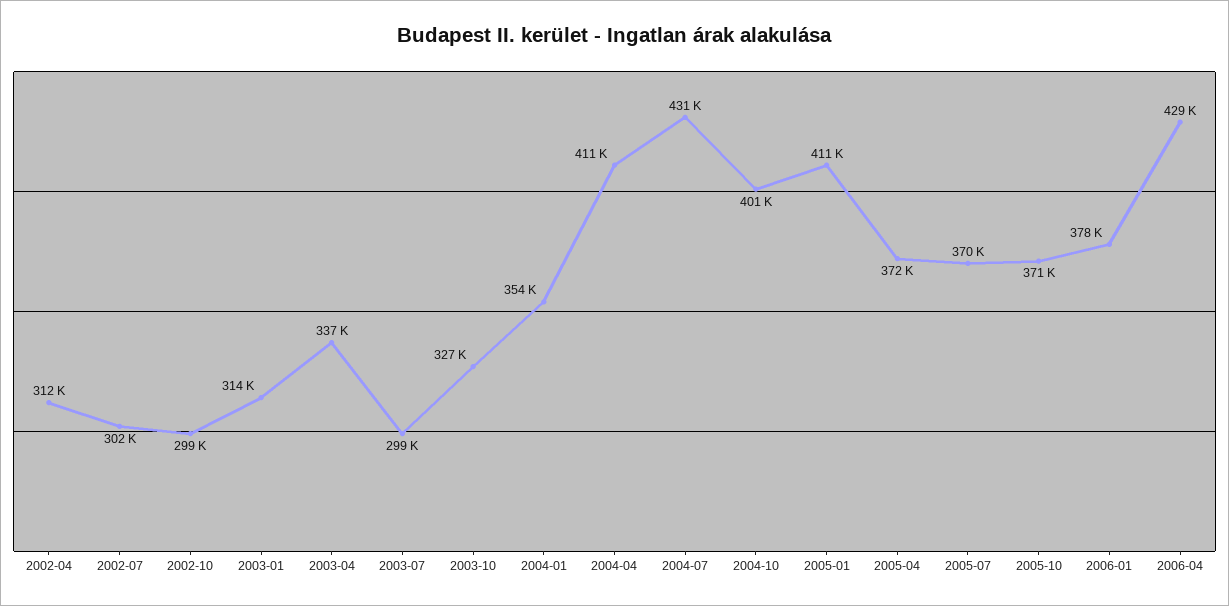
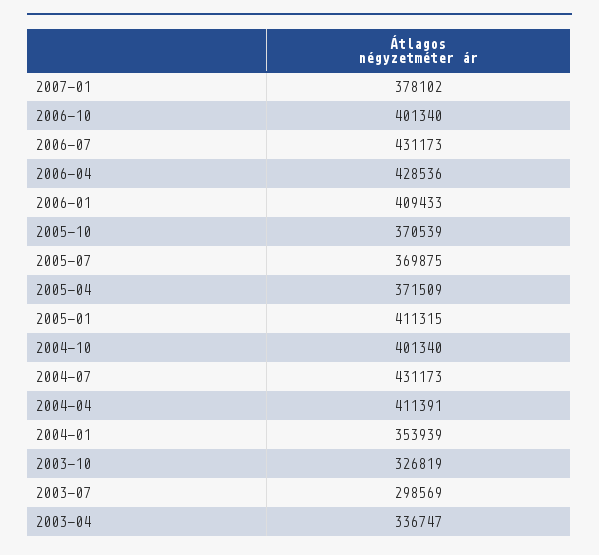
2002-04: 312000 -> none
2002-07: 302000 -> none
2002-10: 299000 -> none
2003-01: 314000 -> none
2006-01: 378000 -> 409433
2007-01: none -> 378102
2006-10: none -> 401340
2006-07: none -> 431173

